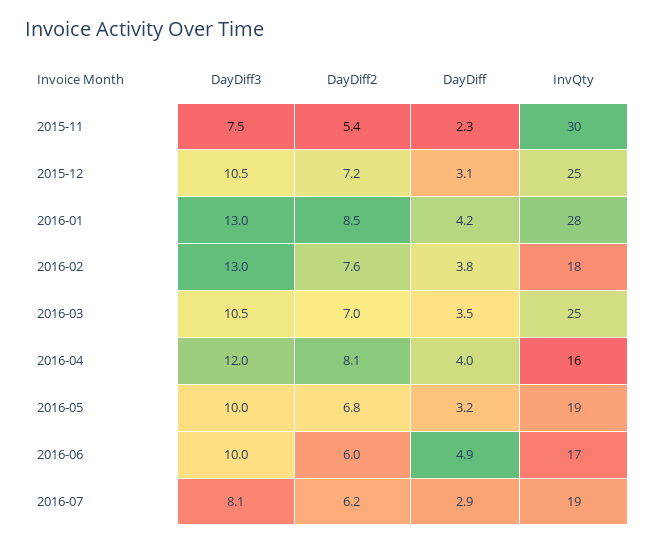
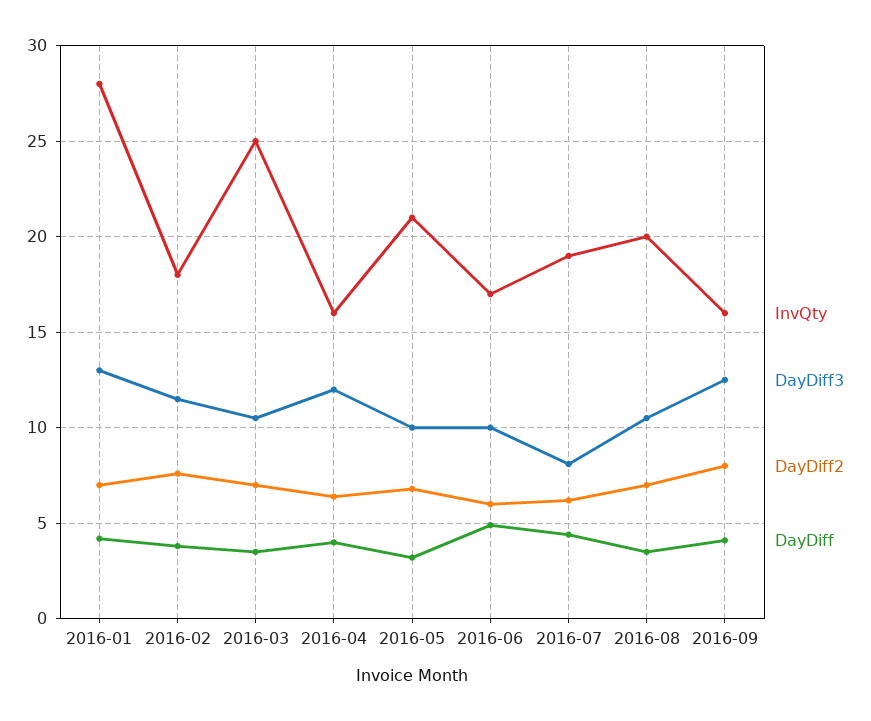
DayDiff3, 2015-11: 7.5 -> none
DayDiff2, 2015-11: 5.4 -> none
DayDiff, 2015-11: 2.3 -> none
InvQty, 2015-11: 30 -> none
DayDiff3, 2015-12: 10.5 -> none
DayDiff2, 2015-12: 7.2 -> none
DayDiff, 2015-12: 3.1 -> none
InvQty, 2015-12: 25 -> none
DayDiff2, 2016-01: 8.5 -> 7
DayDiff3, 2016-02: 13 -> 11.5
DayDiff2, 2016-04: 8.1 -> 6.5
InvQty, 2016-05: 19 -> 21
DayDiff, 2016-07: 2.9 -> 4.5
InvQty, 2016-08: none -> 20
DayDiff3, 2016-08: none -> 10.5
DayDiff2, 2016-08: none -> 7
DayDiff, 2016-08: none -> 3.5
InvQty, 2016-09: none -> 16
DayDiff3, 2016-09: none -> 12.5
DayDiff2, 2016-09: none -> 8
DayDiff, 2016-09: none -> 4

